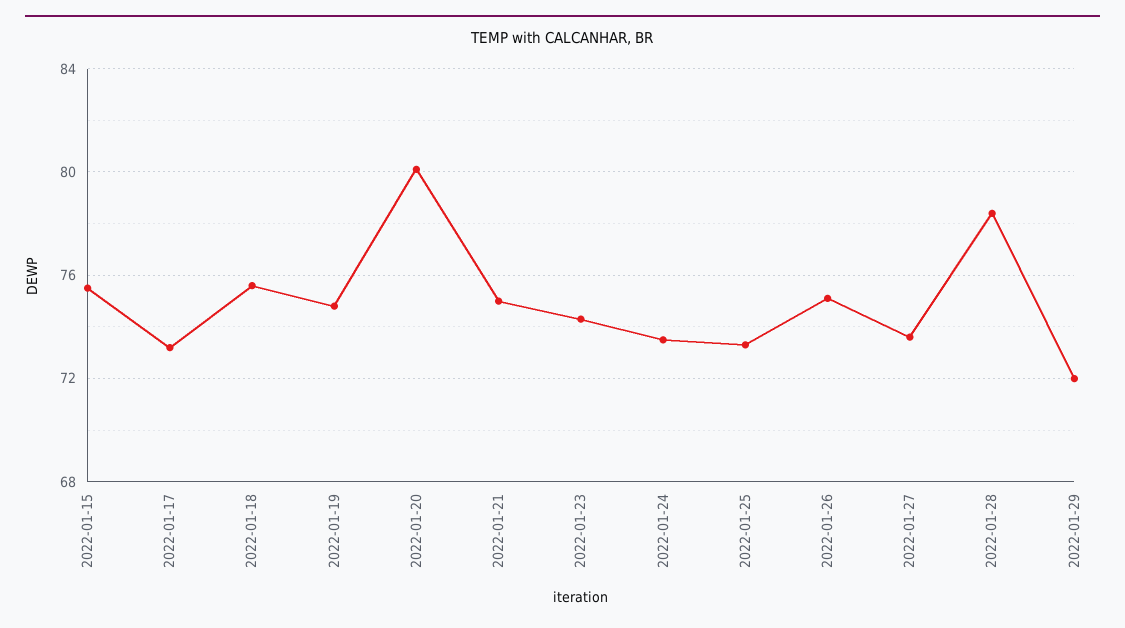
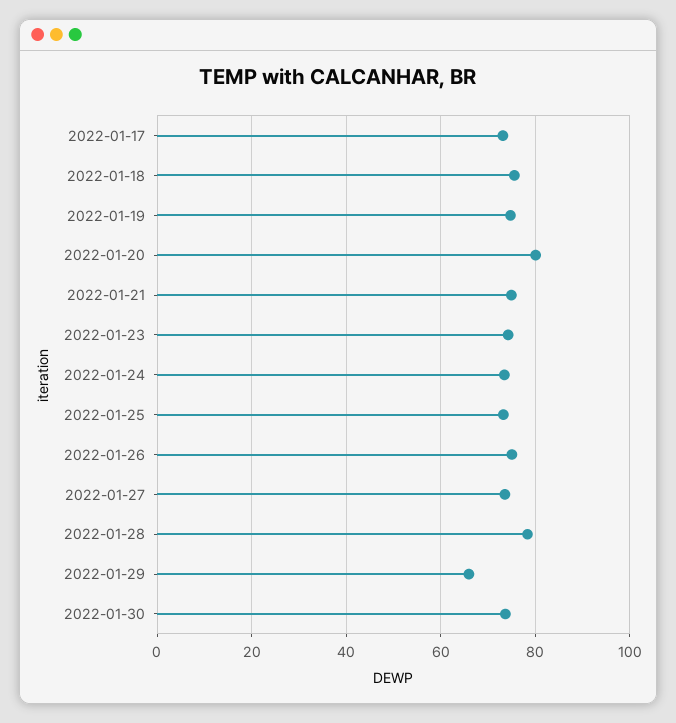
2022-01-15: 75.5 -> none
2022-01-29: 72 -> 66
2022-01-30: none -> 74

